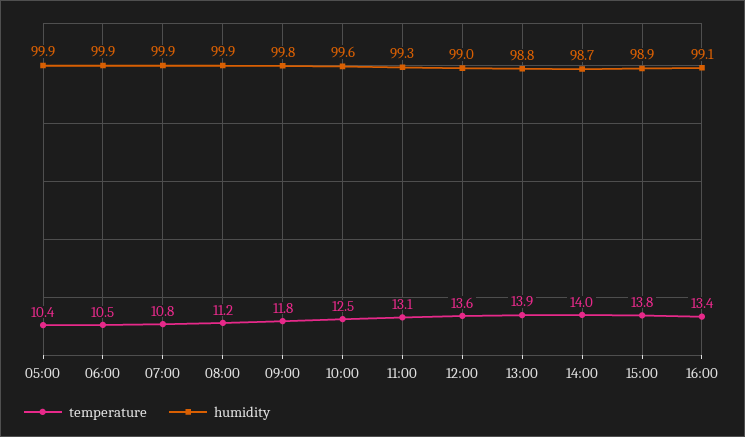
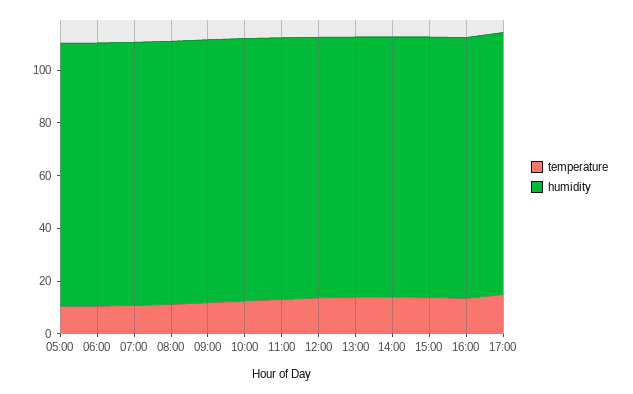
temperature, 17:00: none -> 15
humidity, 17:00: none -> 100

